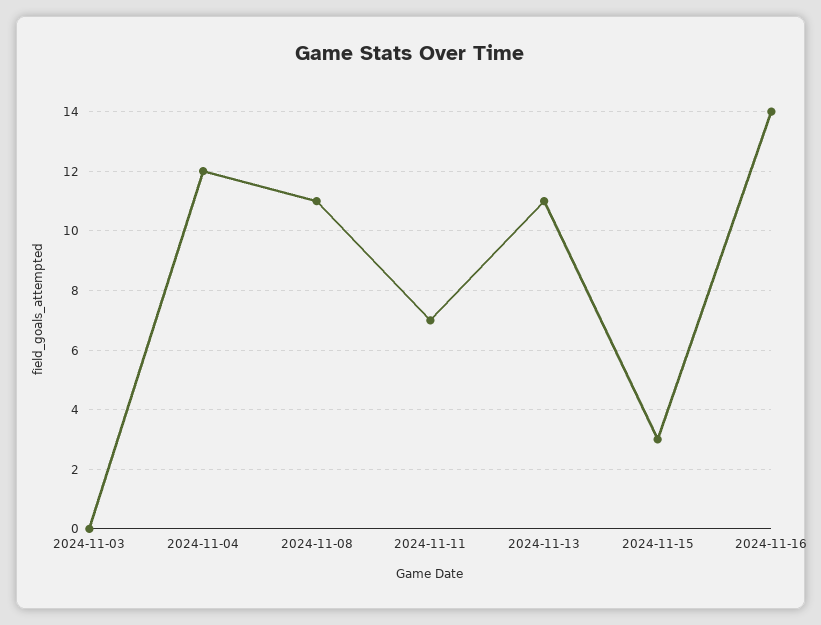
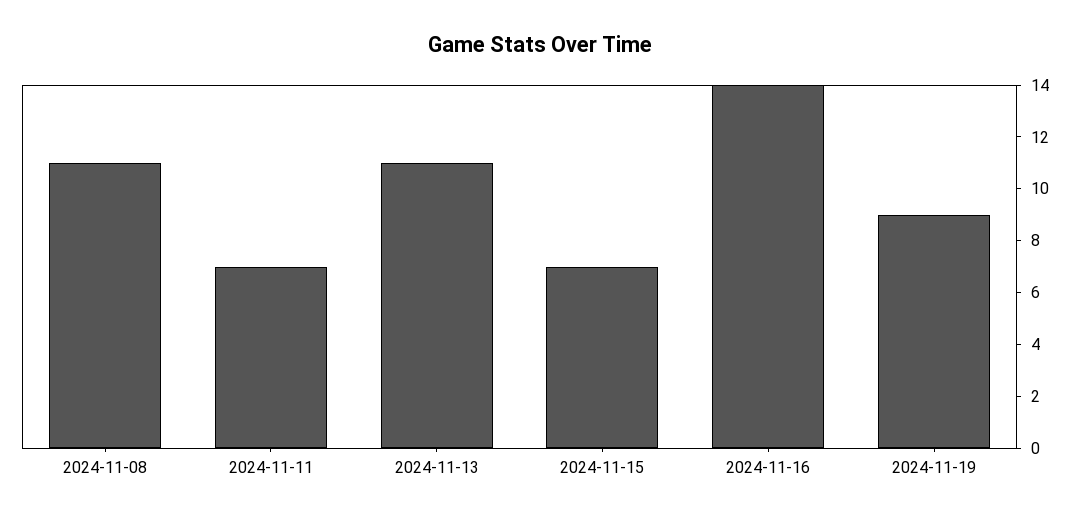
2024-11-03: 0 -> none
2024-11-04: 12 -> none
2024-11-15: 3 -> 7
2024-11-19: none -> 9

